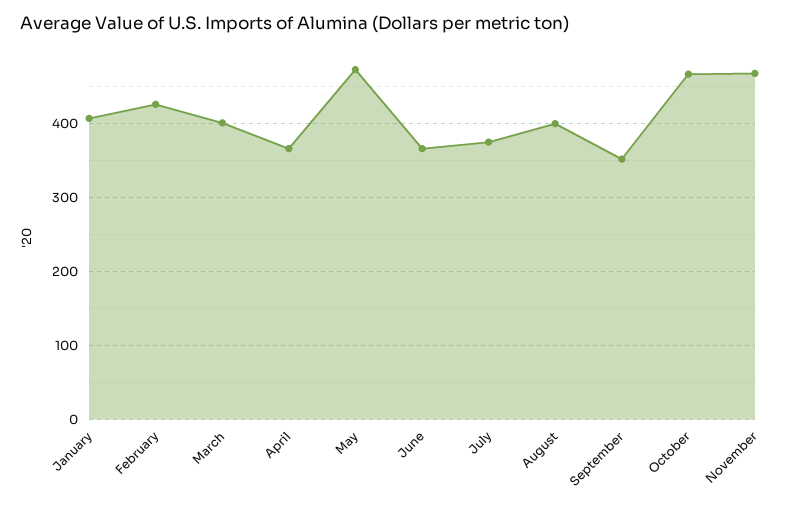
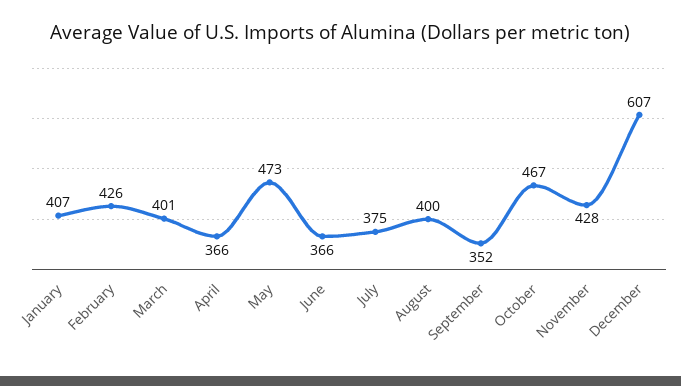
November: 470 -> 428
December: none -> 607

